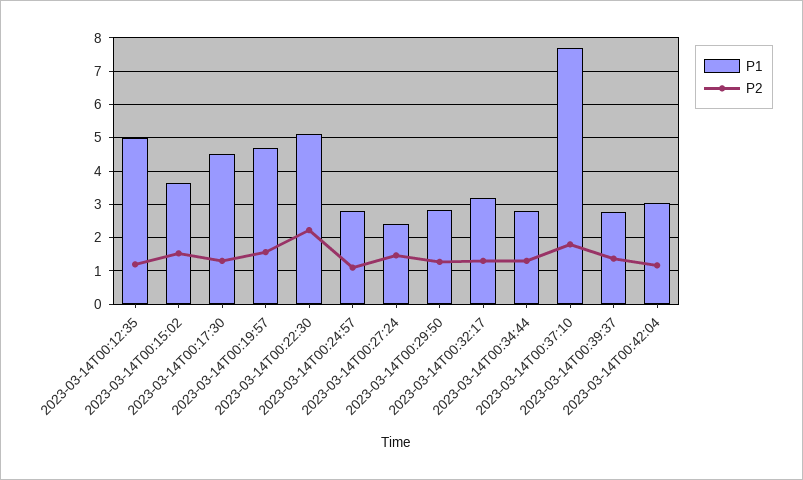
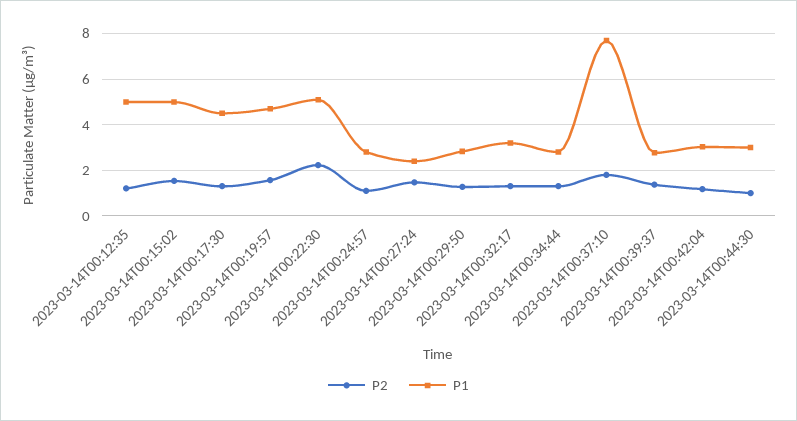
P1, 2023-03-14T00:15:02: 3.6 -> 5
P2, 2023-03-14T00:44:30: none -> 1
P1, 2023-03-14T00:44:30: none -> 3

